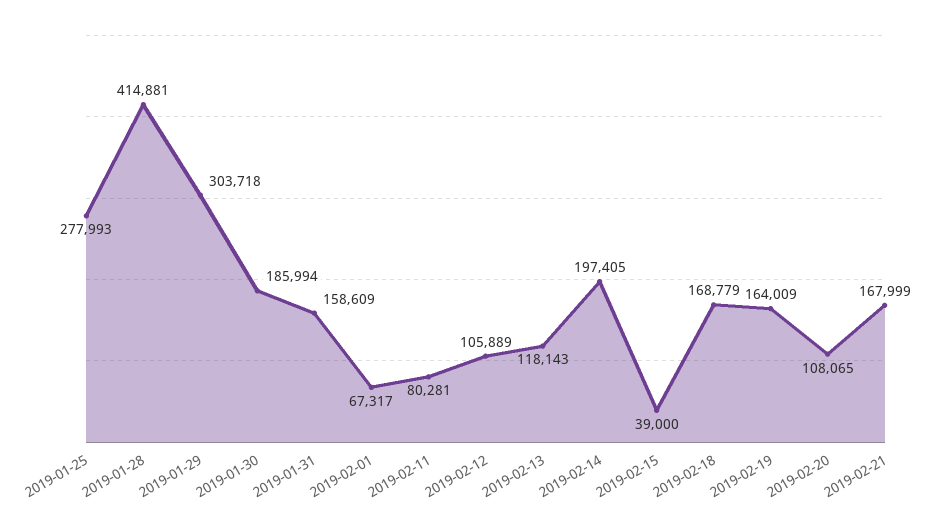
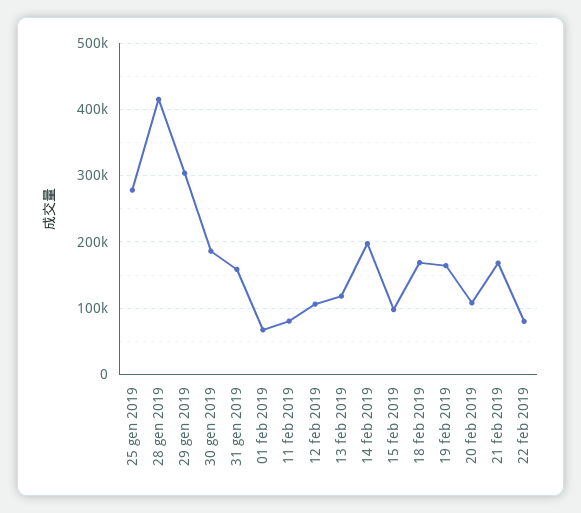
2019-02-15: 39000 -> 100000
22 feb 2019: none -> 80000

